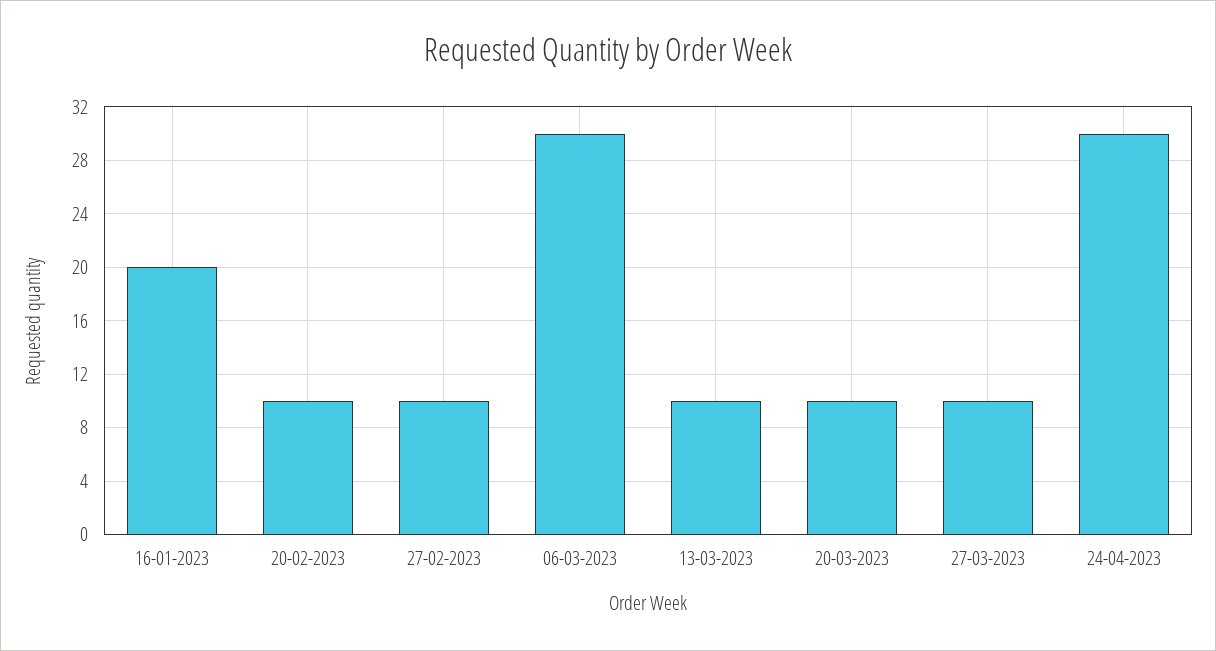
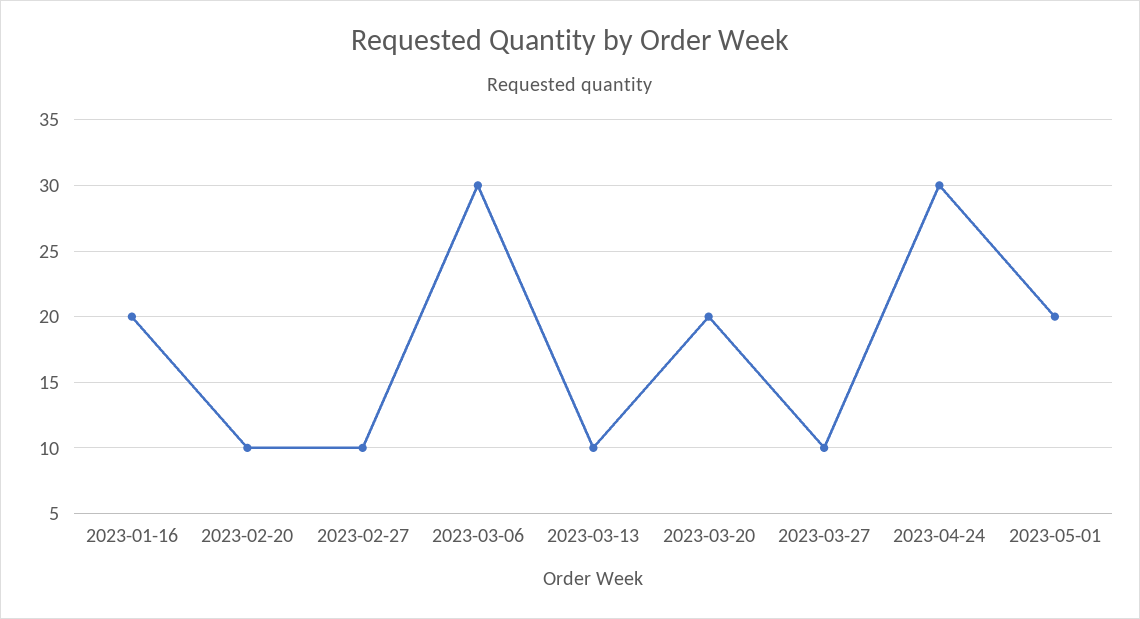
20-03-2023: 10 -> 20
2023-05-01: none -> 20

